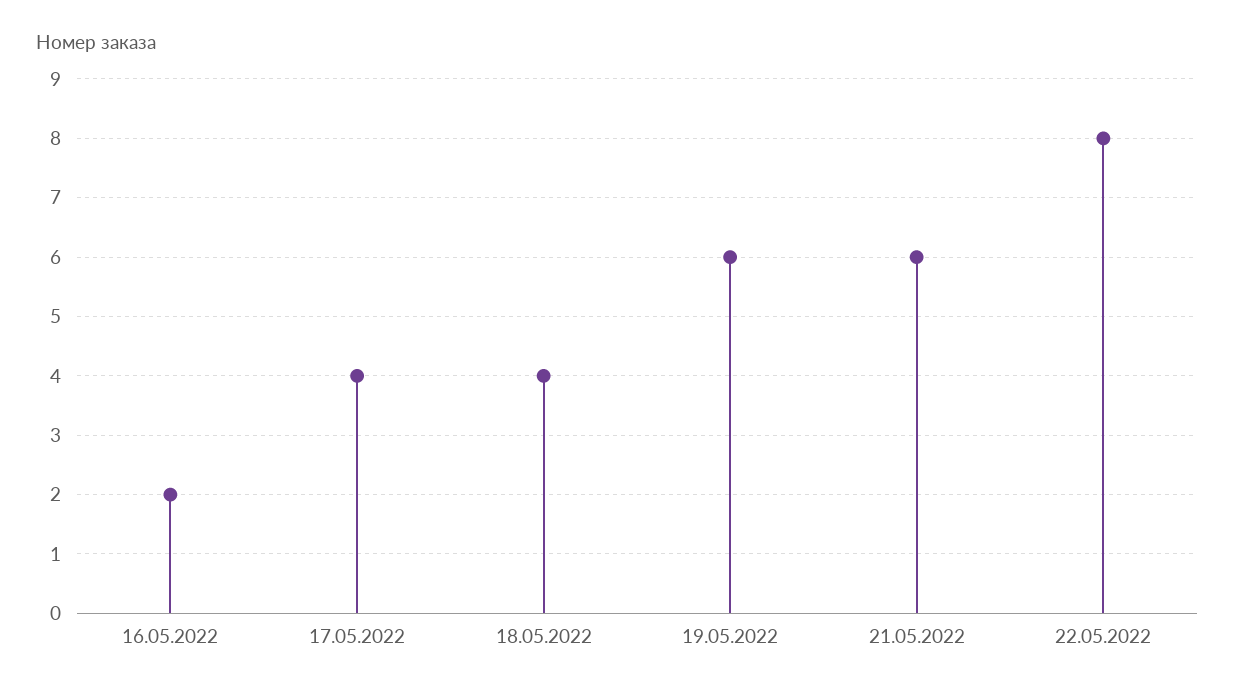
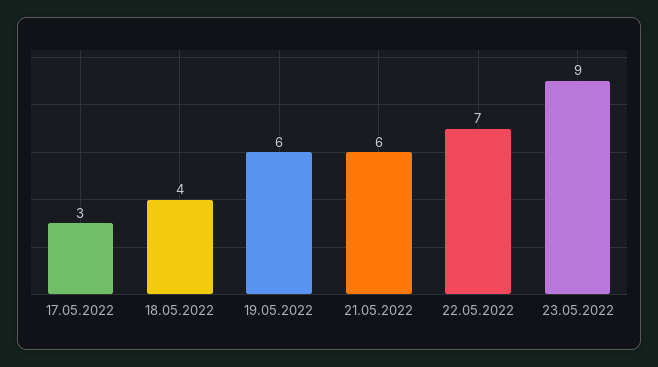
16.05.2022: 2 -> none
17.05.2022: 4 -> 3
22.05.2022: 8 -> 7
23.05.2022: none -> 9

